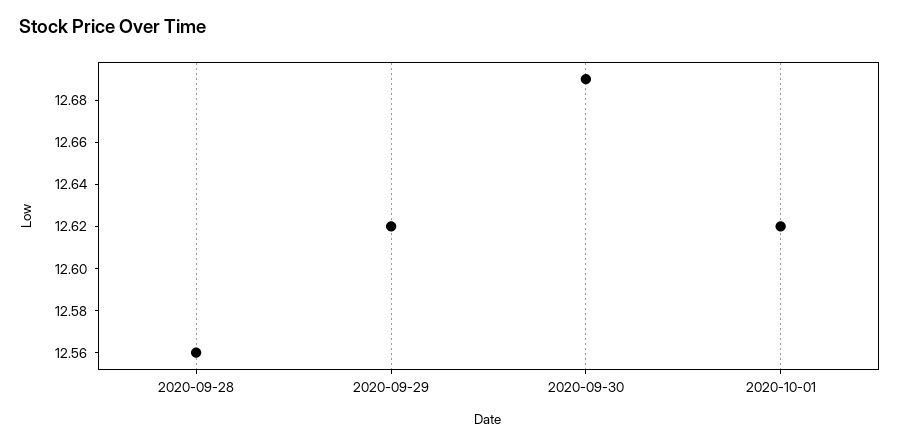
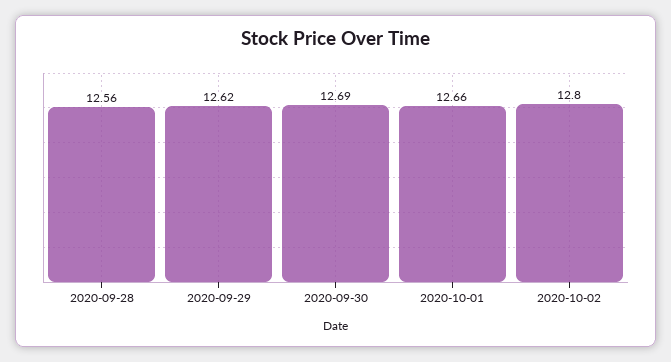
2020-10-01: 12.62 -> 12.66
2020-10-02: none -> 12.8

